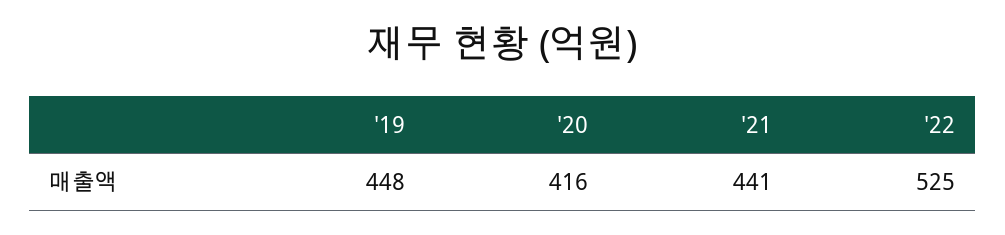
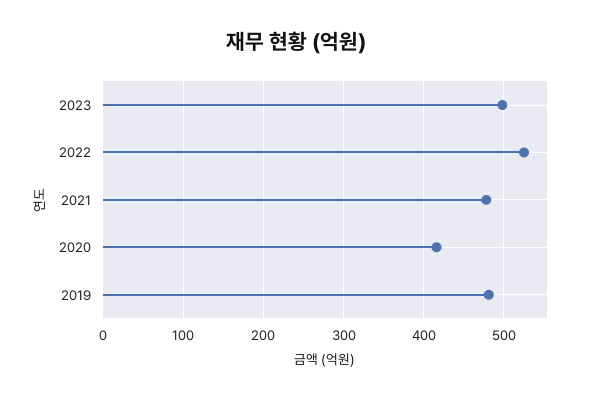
'19: 448 -> 480
'21: 441 -> 480
2023: none -> 500

